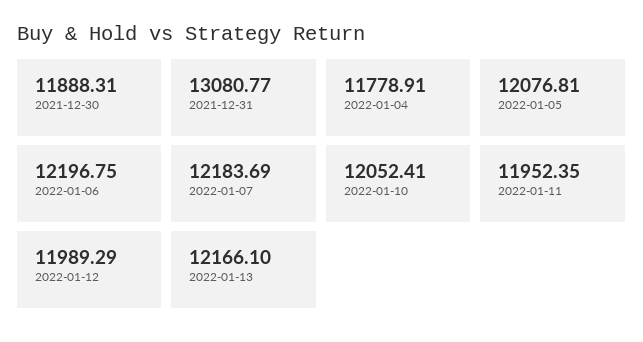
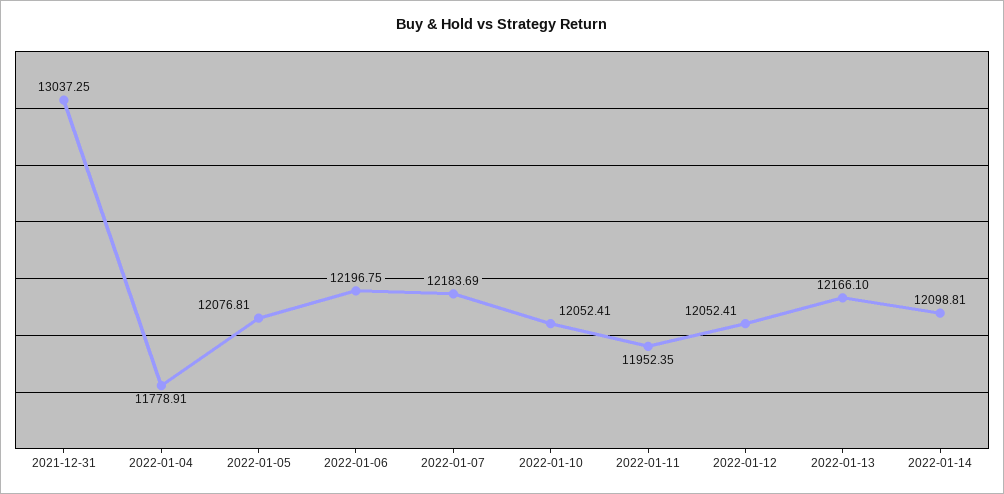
2021-12-30: 11888.31 -> none
2021-12-31: 13080.77 -> 13037.25
2022-01-12: 11989.29 -> 12052.41
2022-01-14: none -> 12098.81

